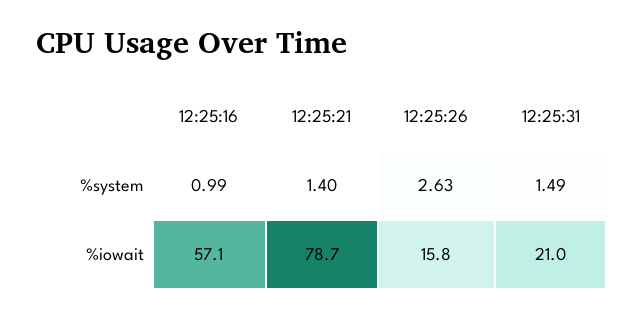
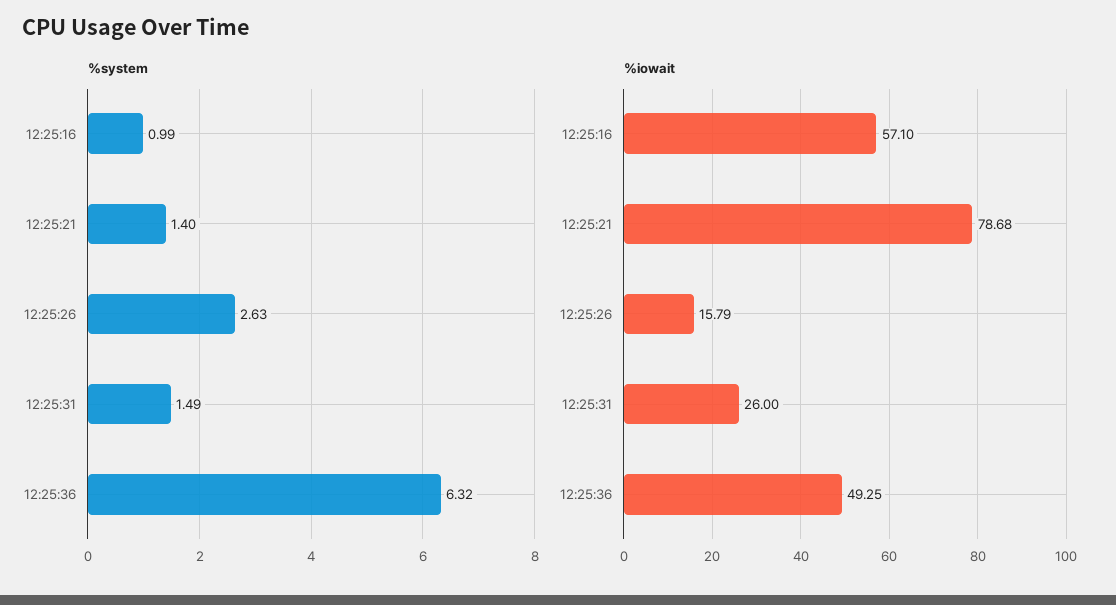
%iowait, 12:25:31: 21 -> 26
%system, 12:25:36: none -> 6.32
%iowait, 12:25:36: none -> 49.25

